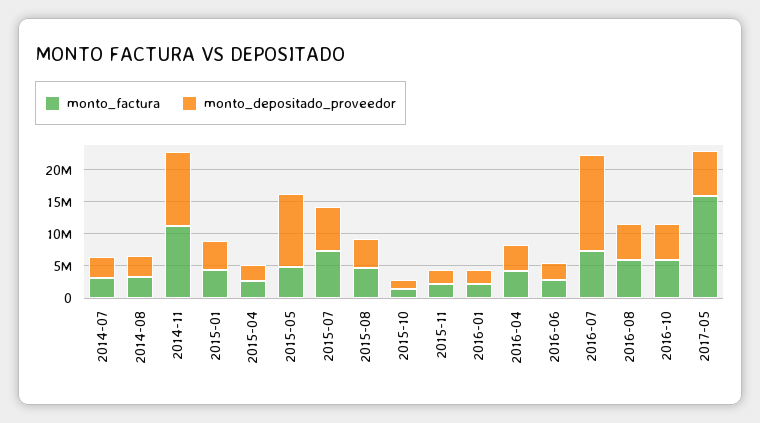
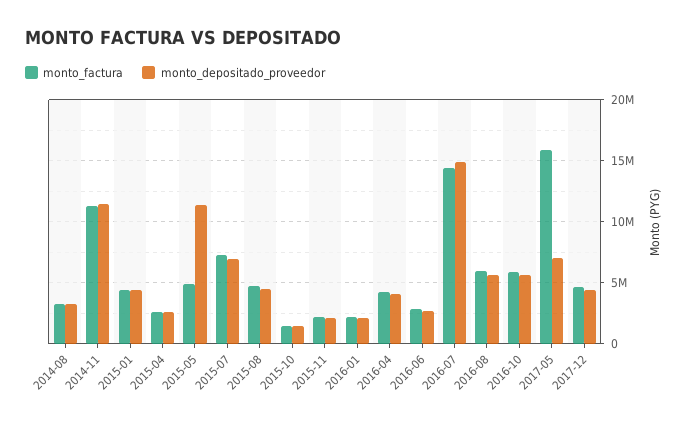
monto_factura, 2014-07: 2500000 -> none
monto_depositado_proveedor, 2014-07: 2500000 -> none
monto_factura, 2016-07: 7500000 -> 14500000
monto_factura, 2017-12: none -> 4500000
monto_depositado_proveedor, 2017-12: none -> 4500000

